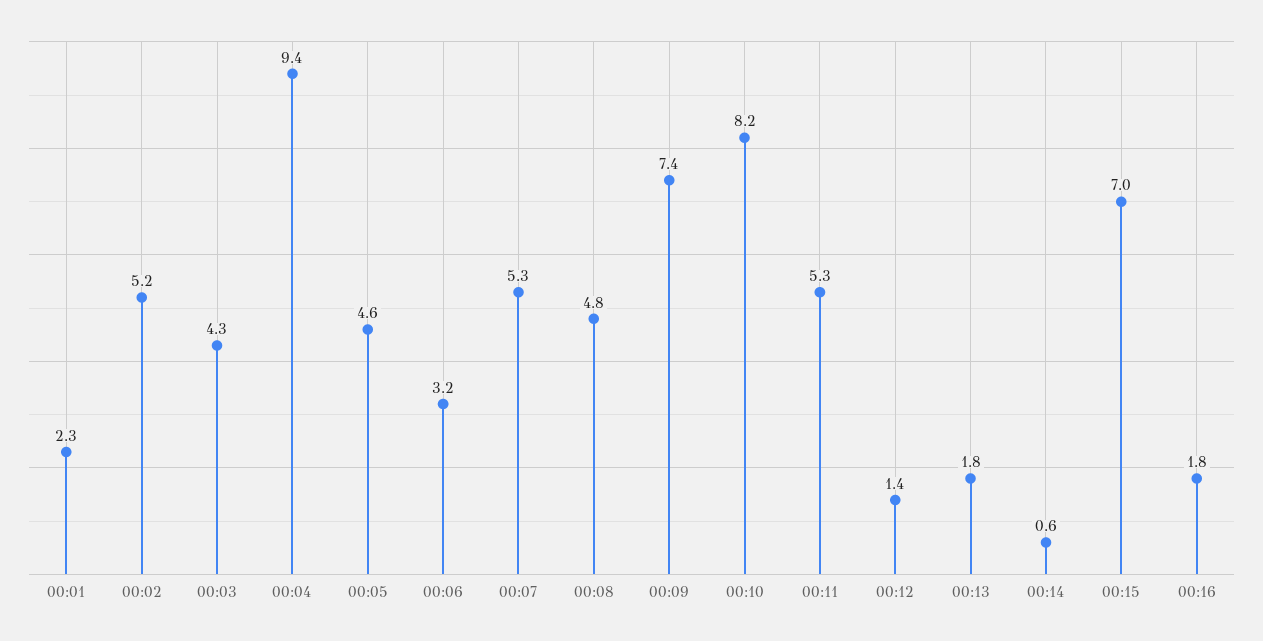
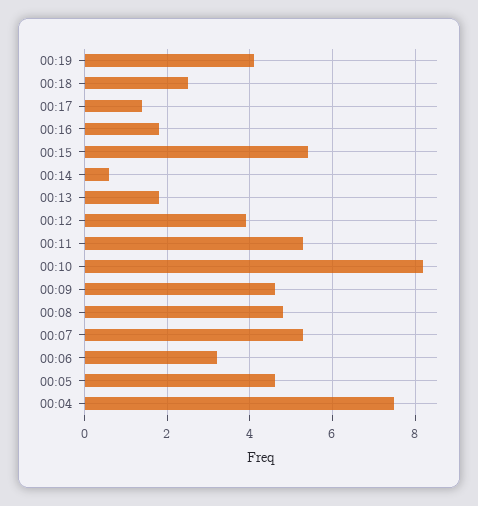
00:01: 2.3 -> none
00:02: 5.2 -> none
00:03: 4.3 -> none
00:04: 9.4 -> 7.5
00:09: 7.4 -> 4.5
00:12: 1.4 -> 4
00:15: 7 -> 5.5
00:19: none -> 4
00:18: none -> 2.5
00:17: none -> 1.5

